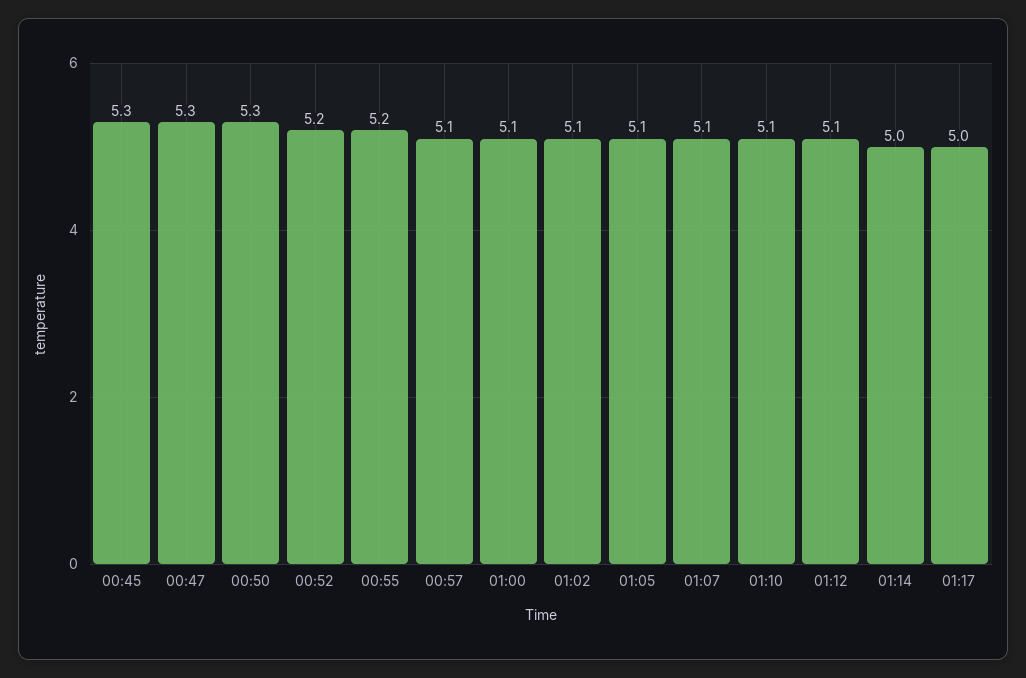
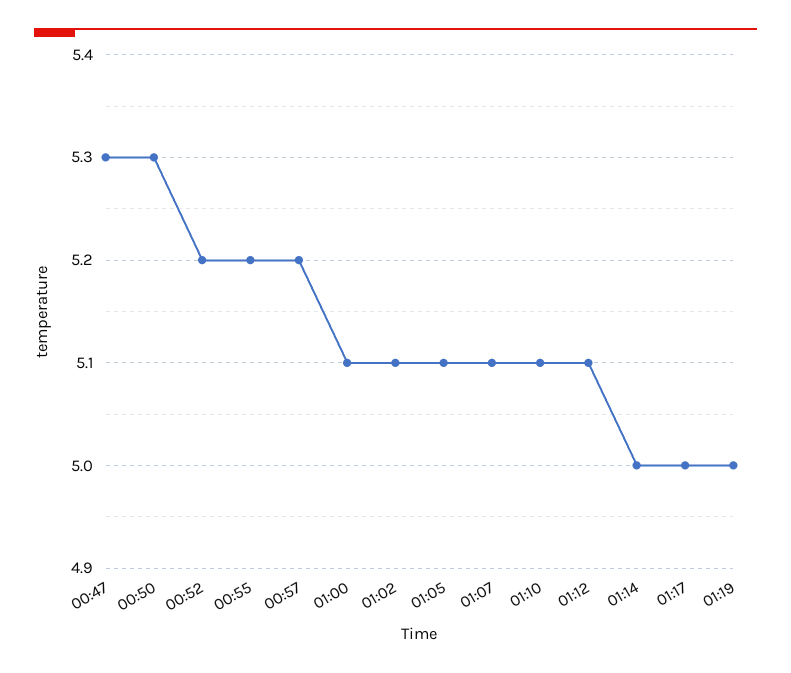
00:45: 5.3 -> none
00:57: 5.1 -> 5.2
01:19: none -> 5

